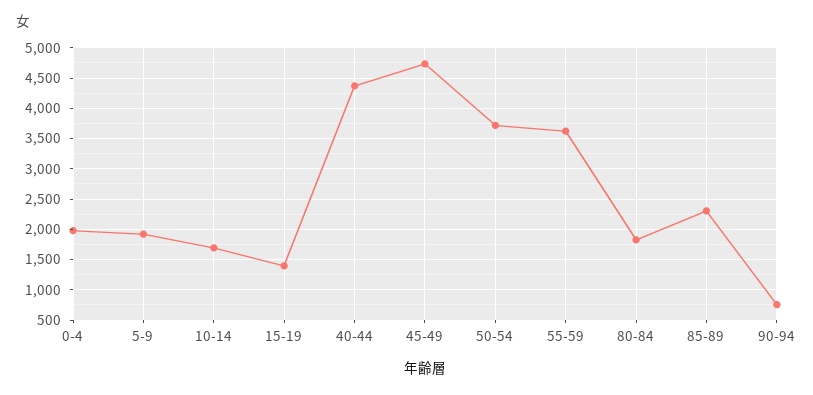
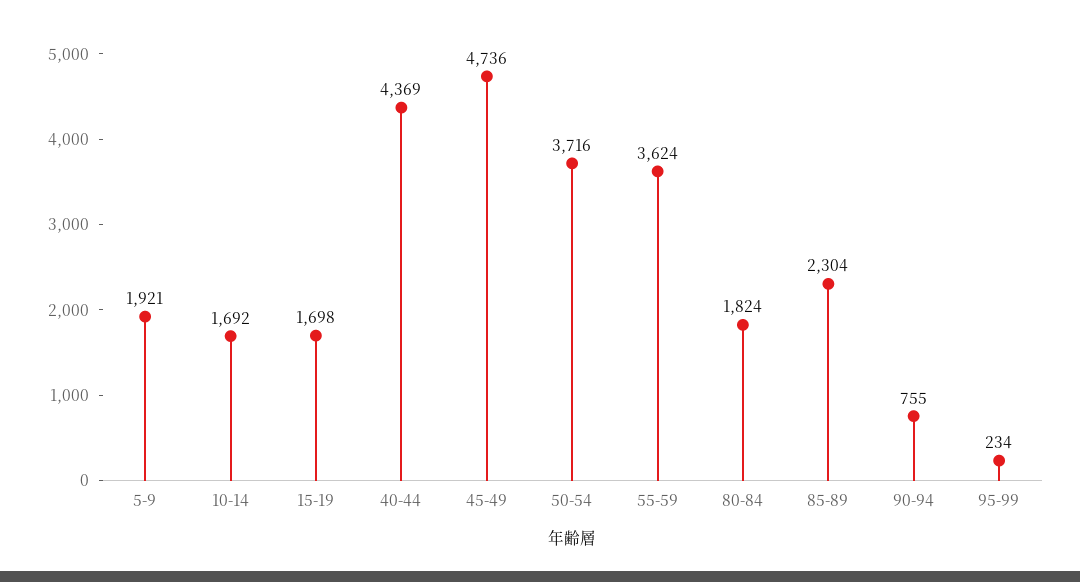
0-4: 2000 -> none
15-19: 1400 -> 1698
95-99: none -> 234

